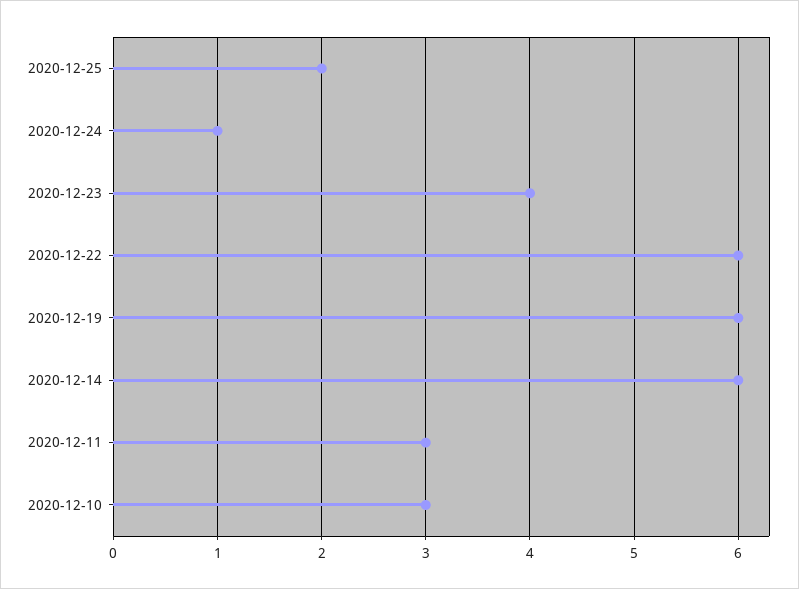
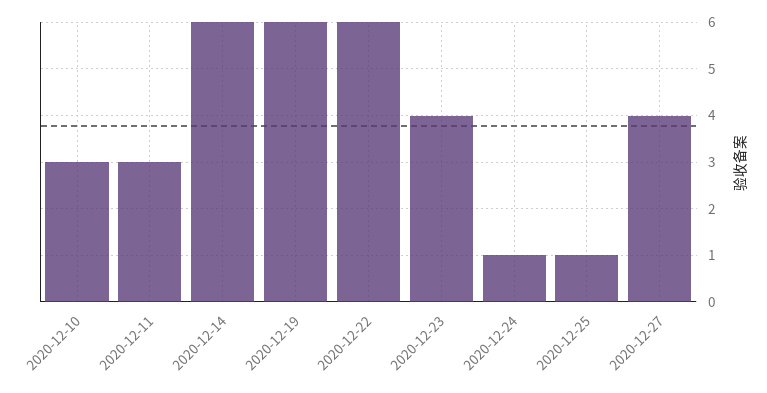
2020-12-25: 2 -> 1
2020-12-27: none -> 4

